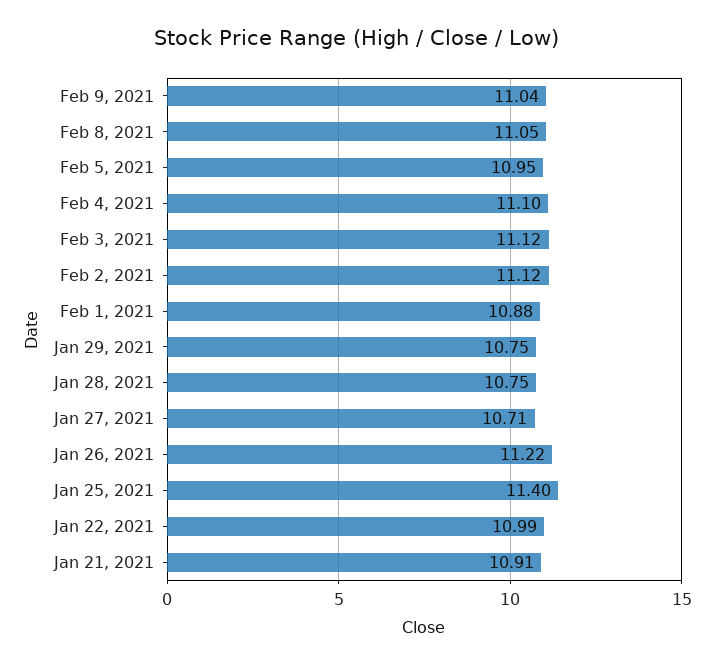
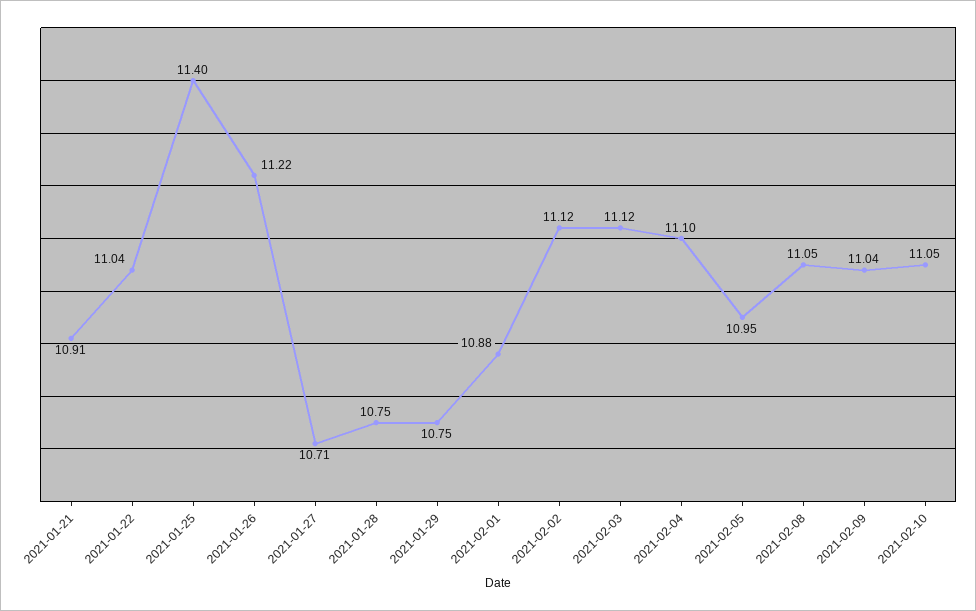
Jan 22, 2021: 10.99 -> 11.04
2021-02-10: none -> 11.05

